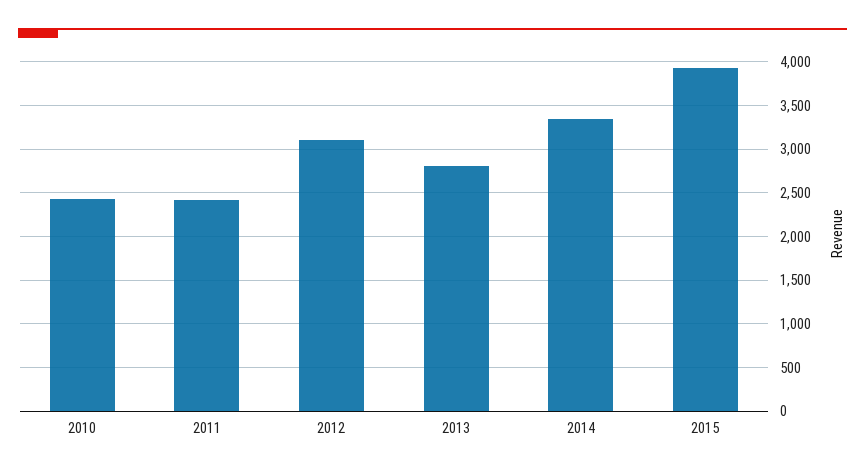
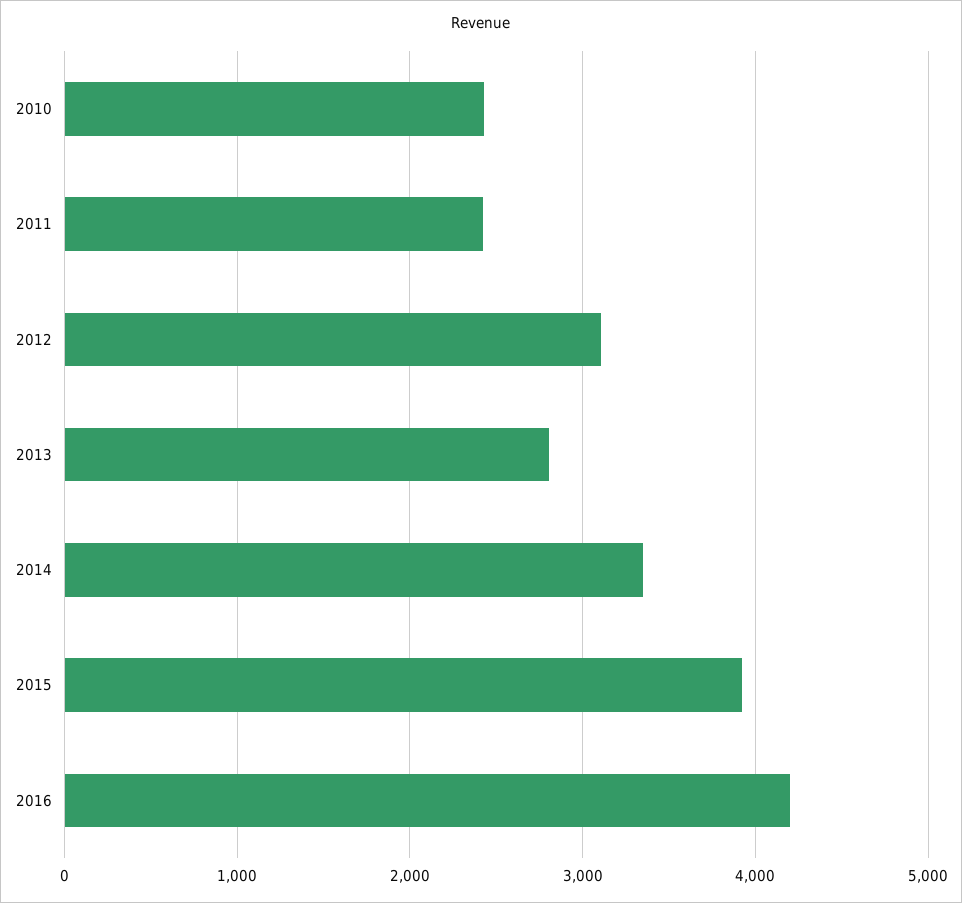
2016: none -> 4200

